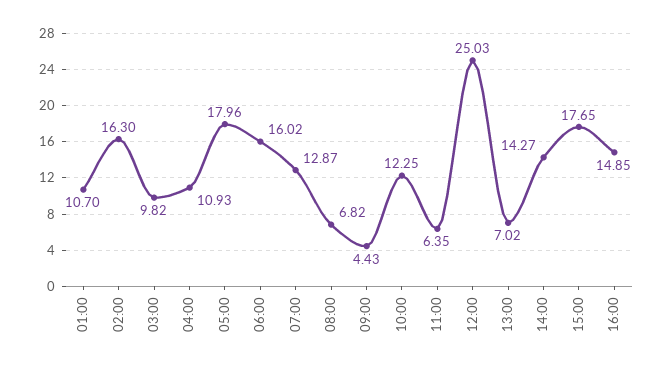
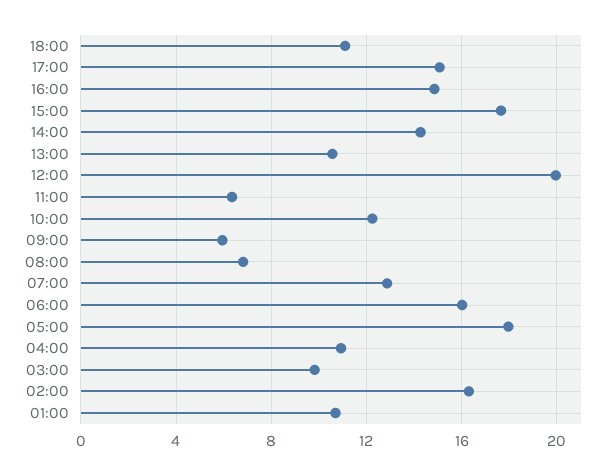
09:00: 4.43 -> 6
12:00: 25.03 -> 20
13:00: 7.02 -> 10.5
18:00: none -> 11
17:00: none -> 15

